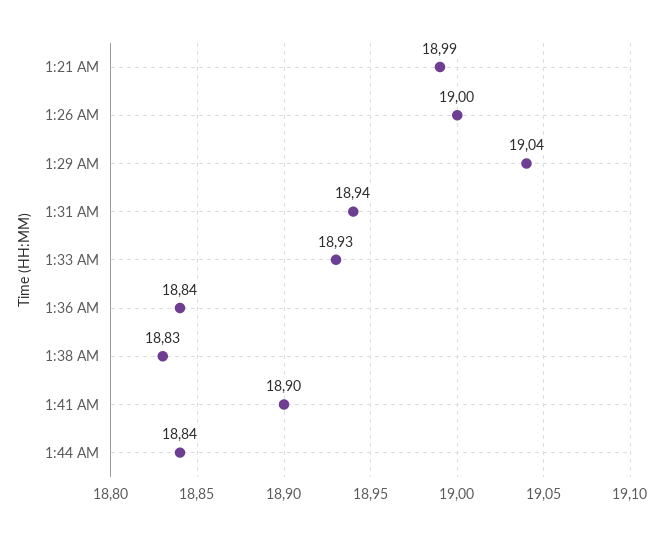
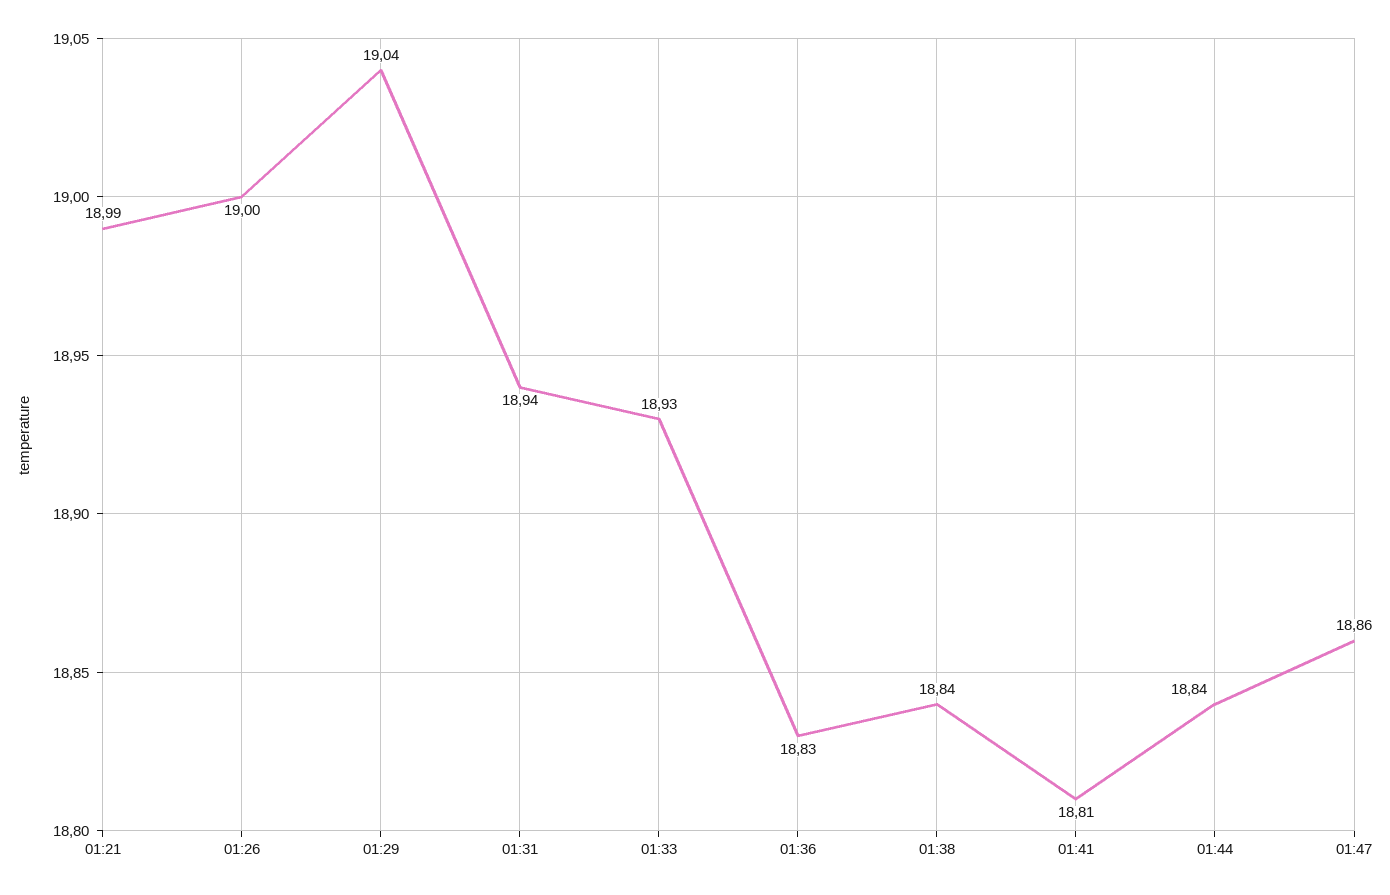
1:36 AM: 18.84 -> 18.83
1:38 AM: 18.83 -> 18.84
1:41 AM: 18.9 -> 18.81
01:47: none -> 18.86

